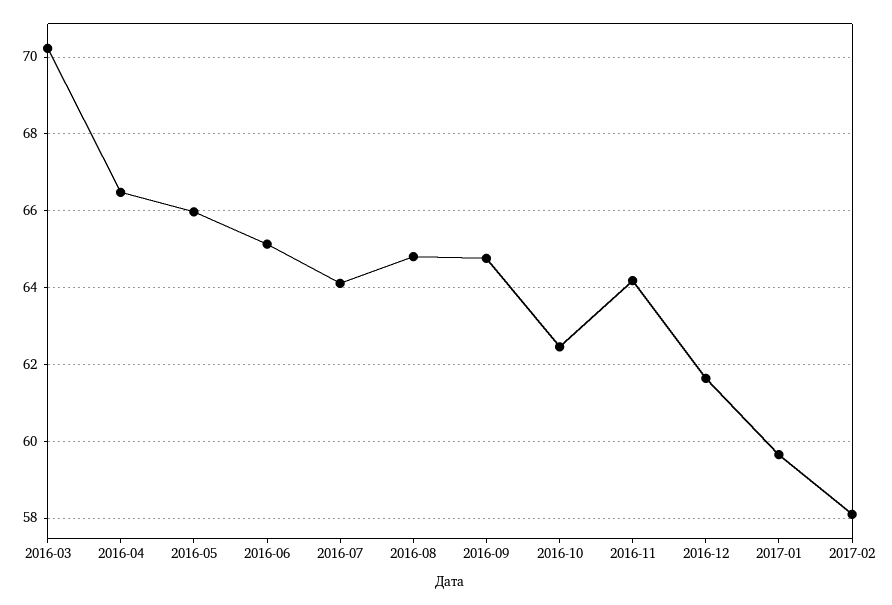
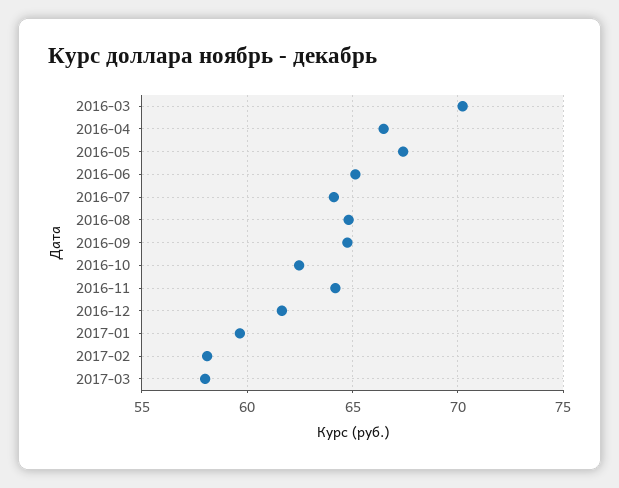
2016-05: 66 -> 67.5
2017-03: none -> 58

